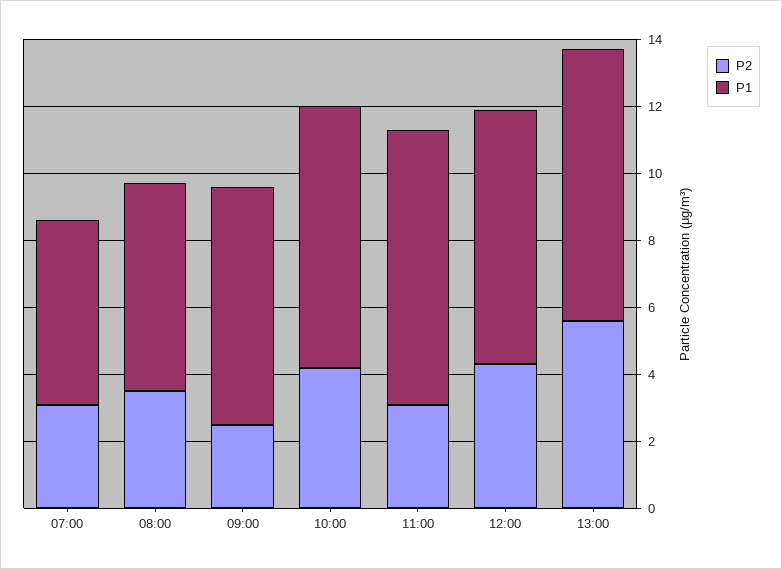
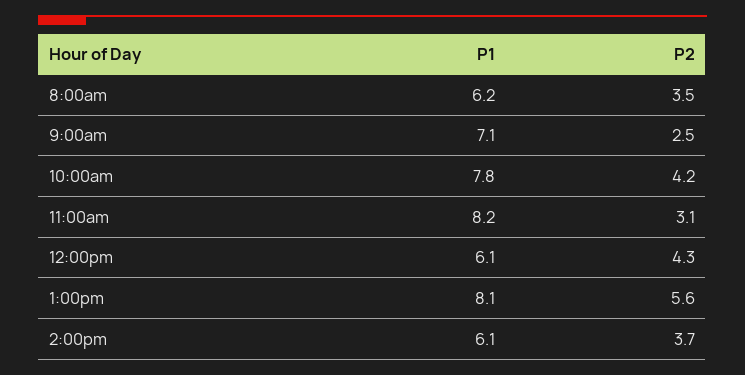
P2, 07:00: 3 -> none
P1, 07:00: 5.5 -> none
P1, 12:00: 7.5 -> 6.1
P1, 2:00pm: none -> 6.1
P2, 2:00pm: none -> 3.7

